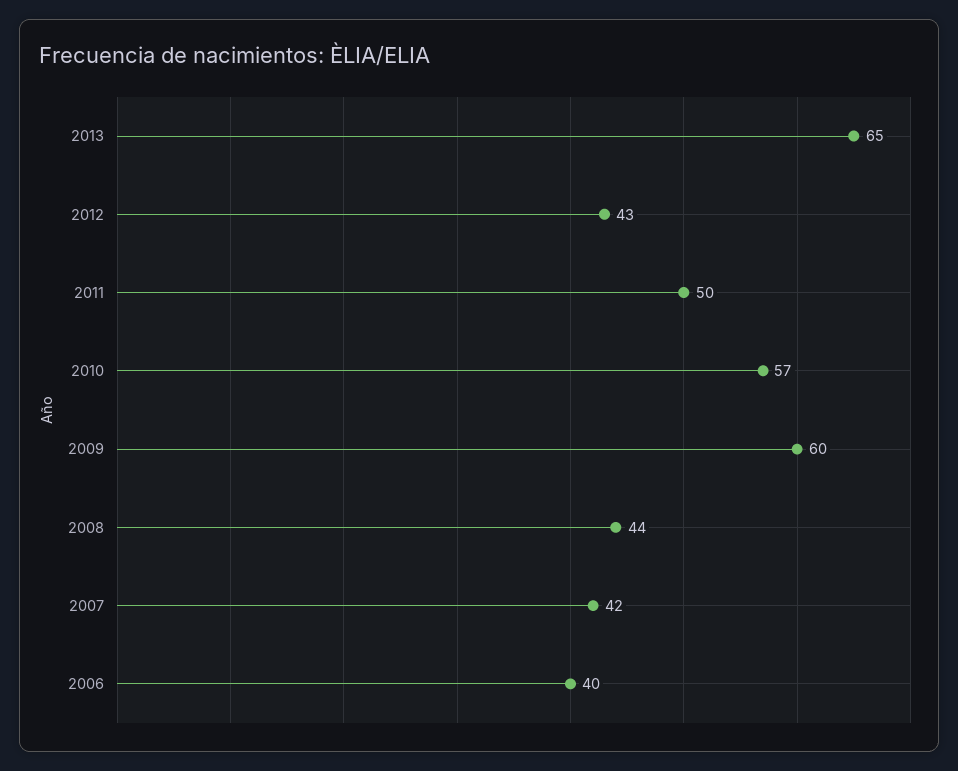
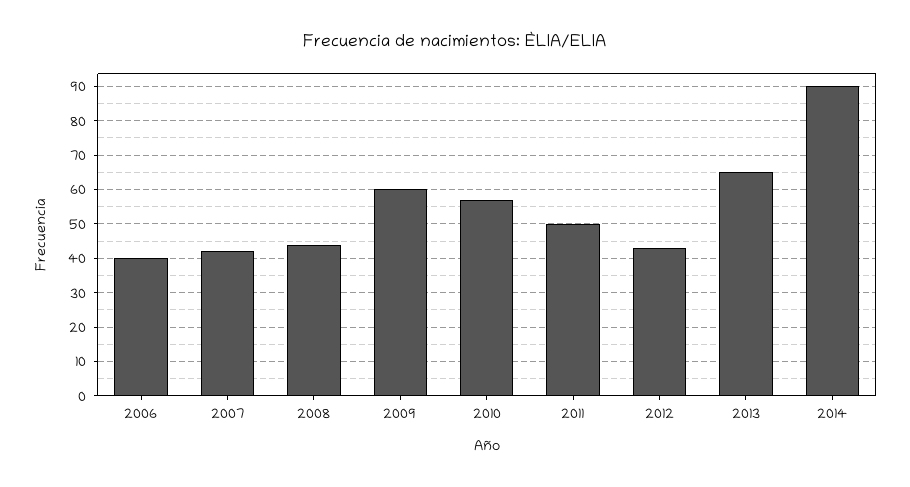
2014: none -> 90

